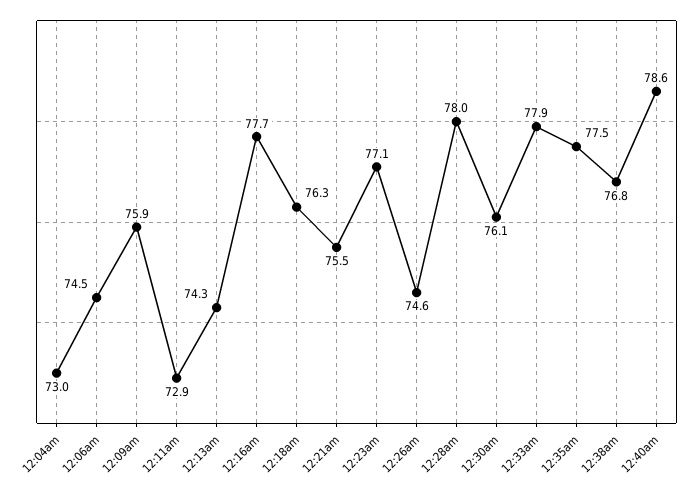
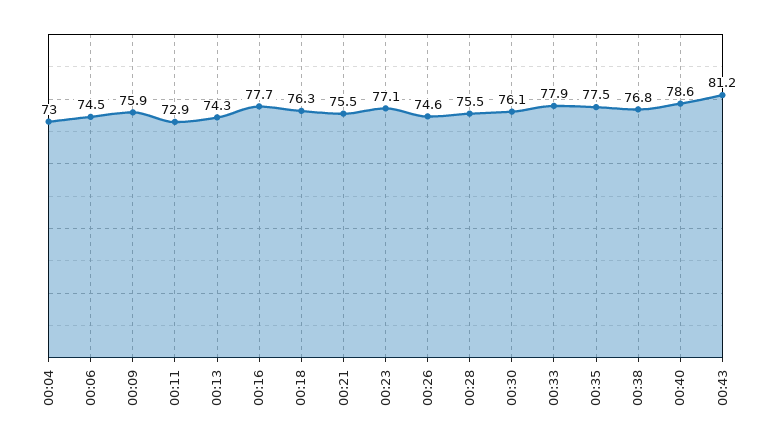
12:28am: 78 -> 75.5
00:43: none -> 81.2

